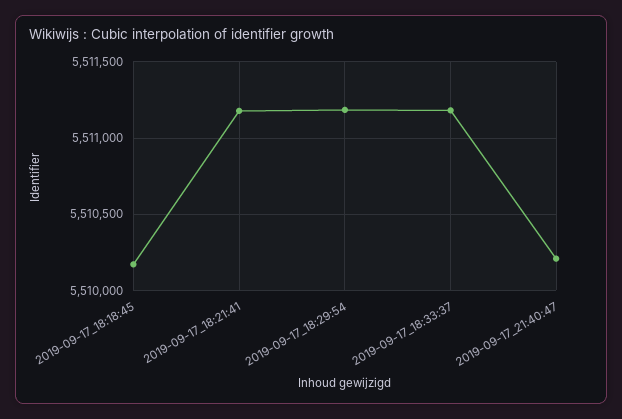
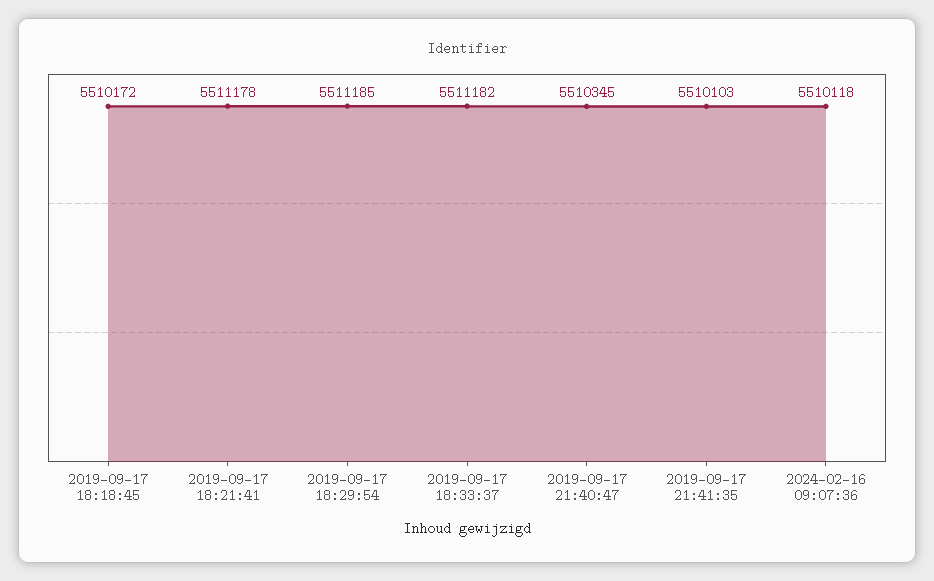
2019-09-17_21:40:47: 5510200 -> 5510345
2019-09-17 21:41:35: none -> 5510103
2024-02-16 09:07:36: none -> 5510118

